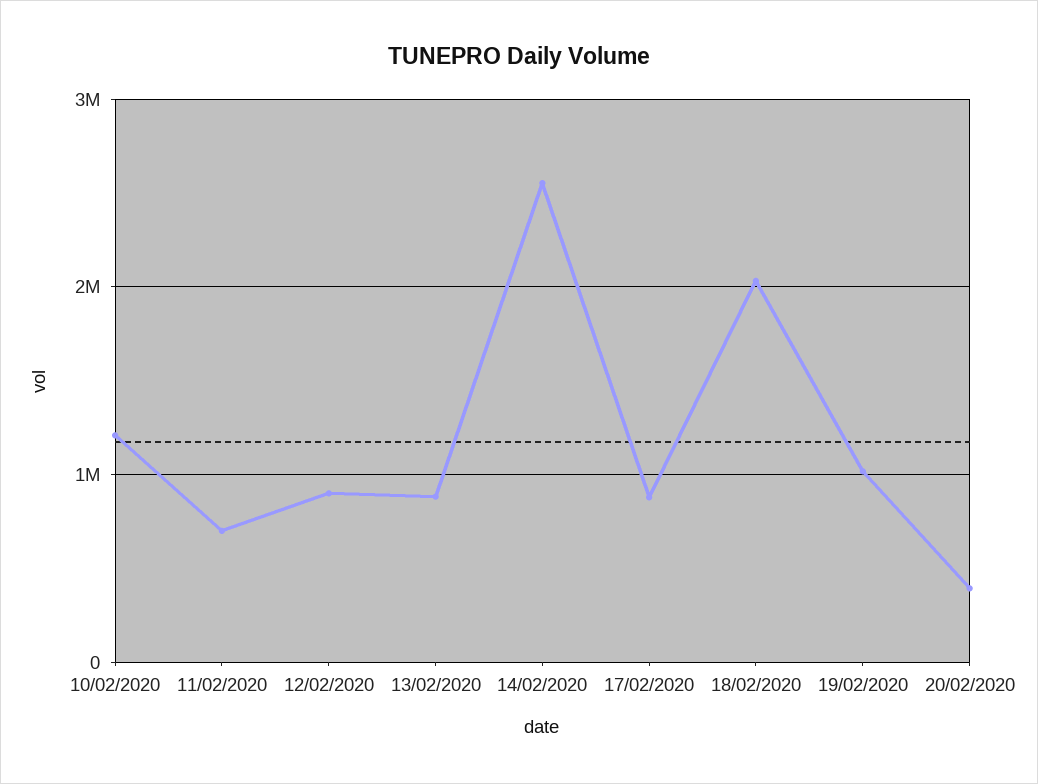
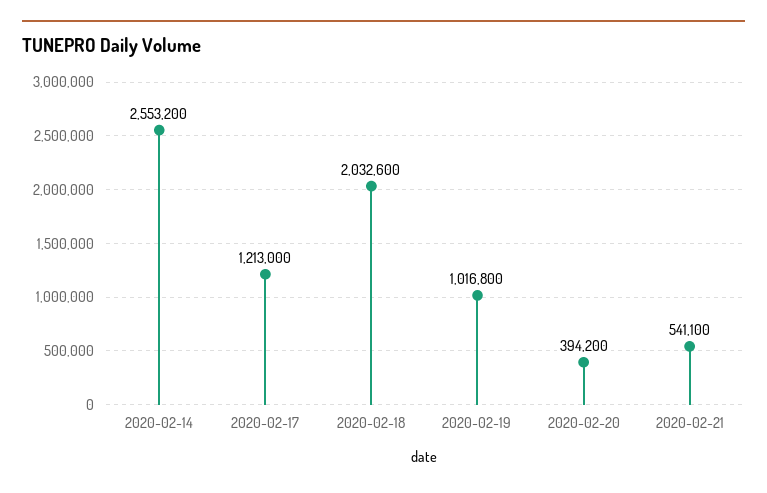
10/02/2020: 1200000 -> none
11/02/2020: 700000 -> none
12/02/2020: 900000 -> none
13/02/2020: 900000 -> none
17/02/2020: 900000 -> 1213000
2020-02-21: none -> 541100

